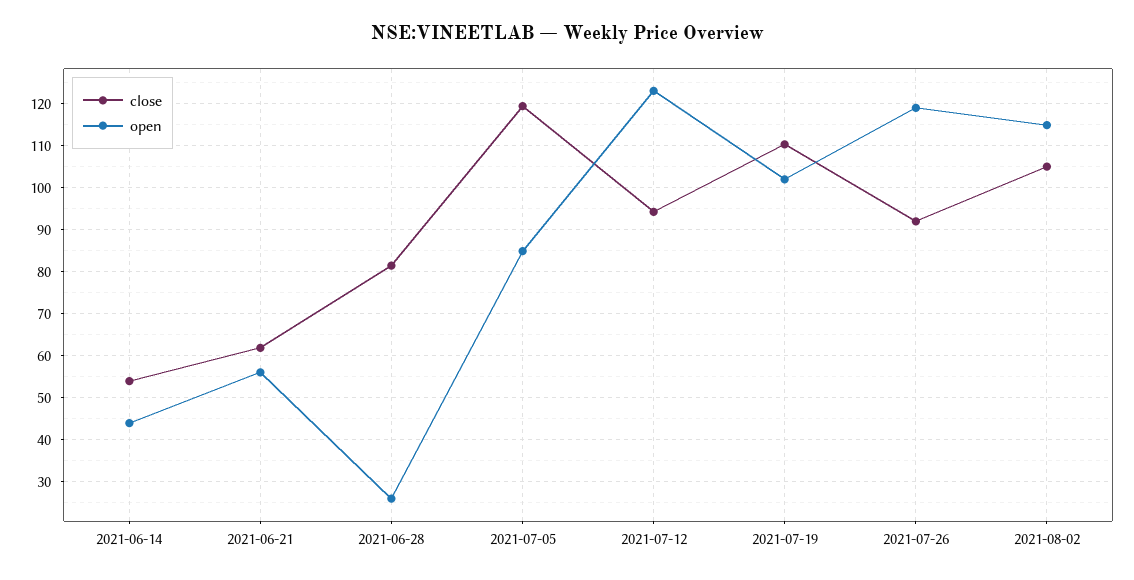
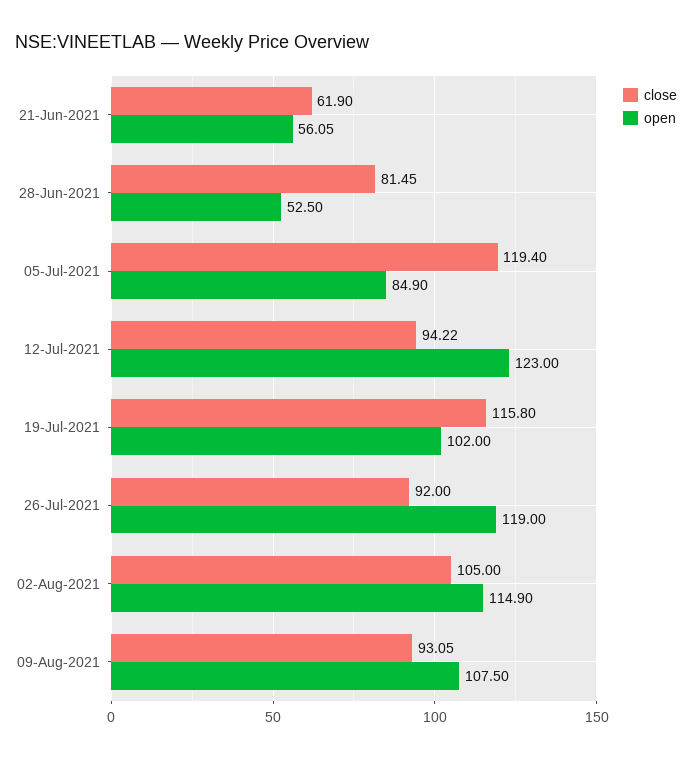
close, 2021-06-14: 54 -> none
open, 2021-06-14: 44 -> none
open, 2021-06-28: 26 -> 52.5
close, 2021-07-19: 110 -> 115.8
close, 09-Aug-2021: none -> 93.05
open, 09-Aug-2021: none -> 107.5

